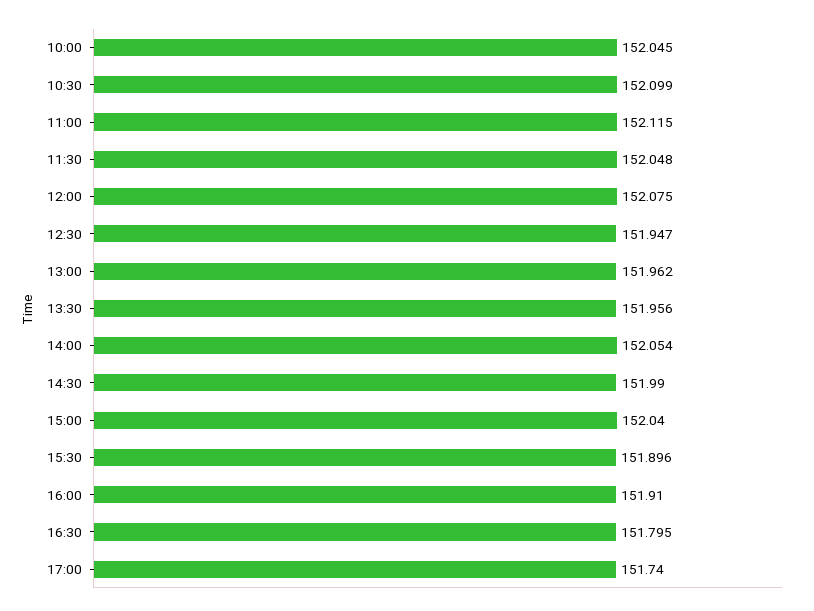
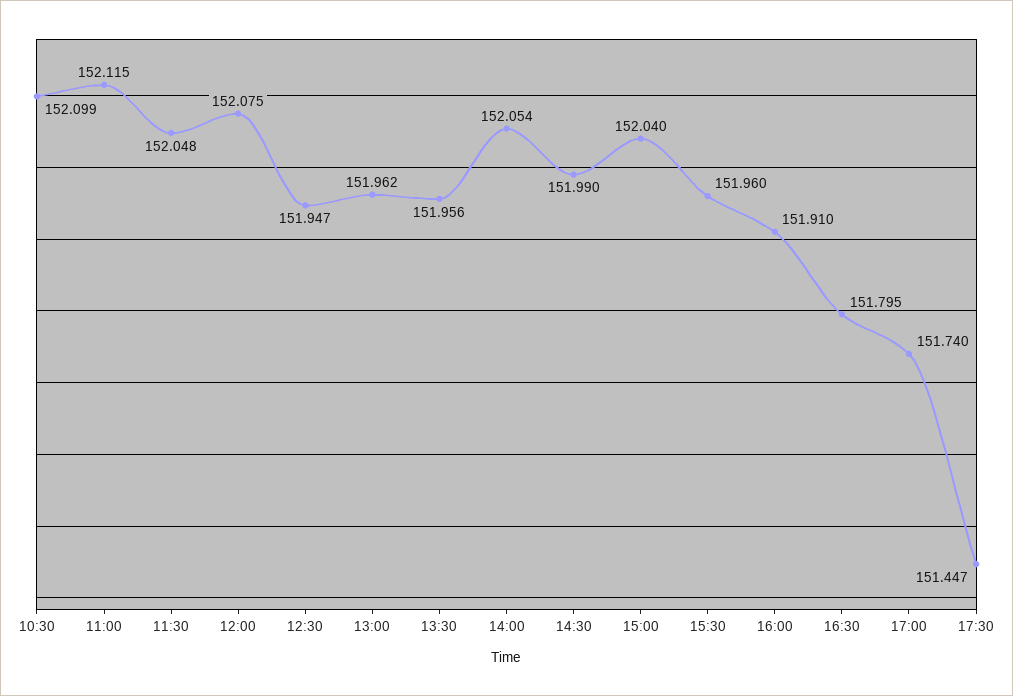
10:00: 152.045 -> none
15:30: 151.896 -> 151.96
17:30: none -> 151.447

